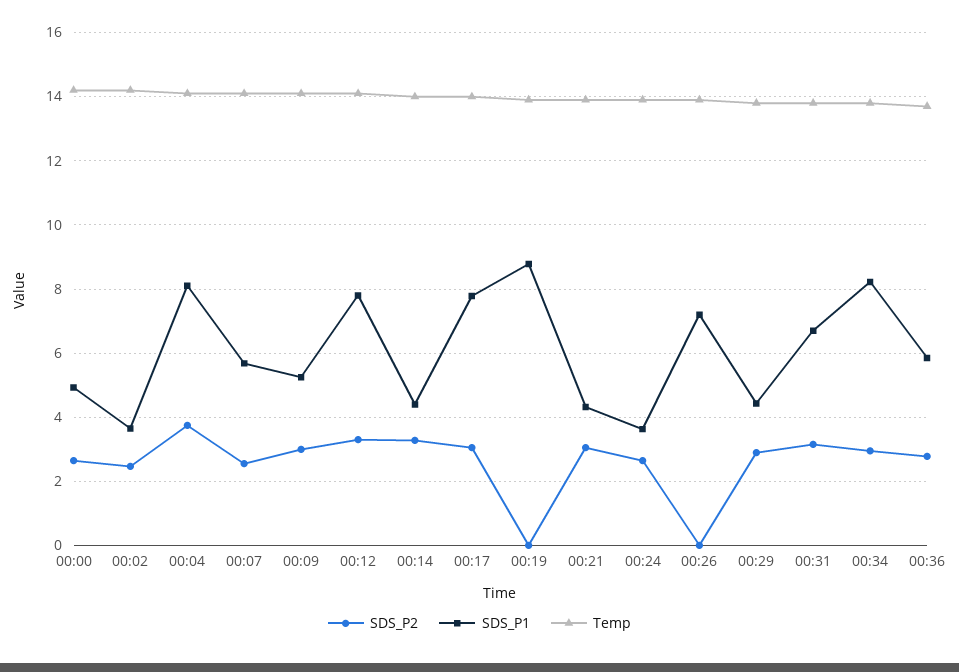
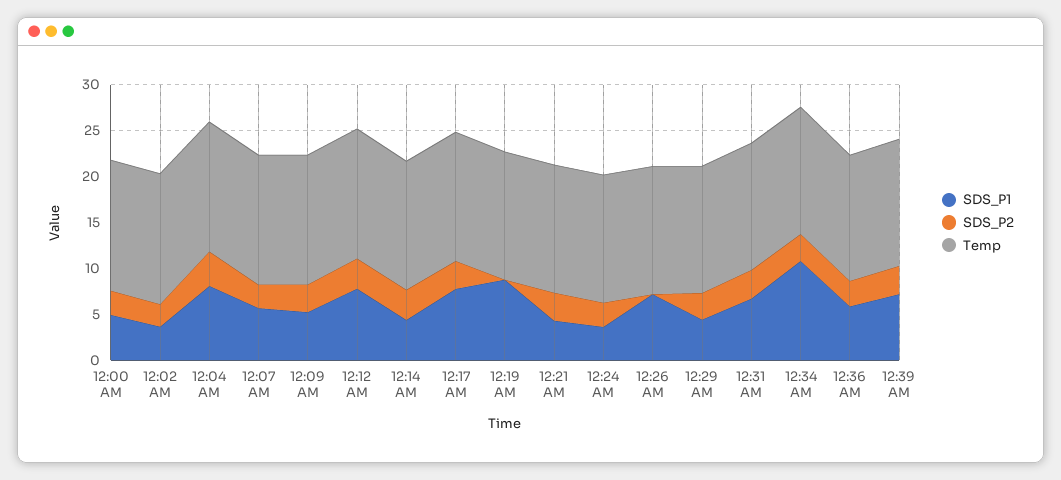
SDS_P1, 00:34: 8.2 -> 11
SDS_P1, 12:39 AM: none -> 7
SDS_P2, 12:39 AM: none -> 3
Temp, 12:39 AM: none -> 14

